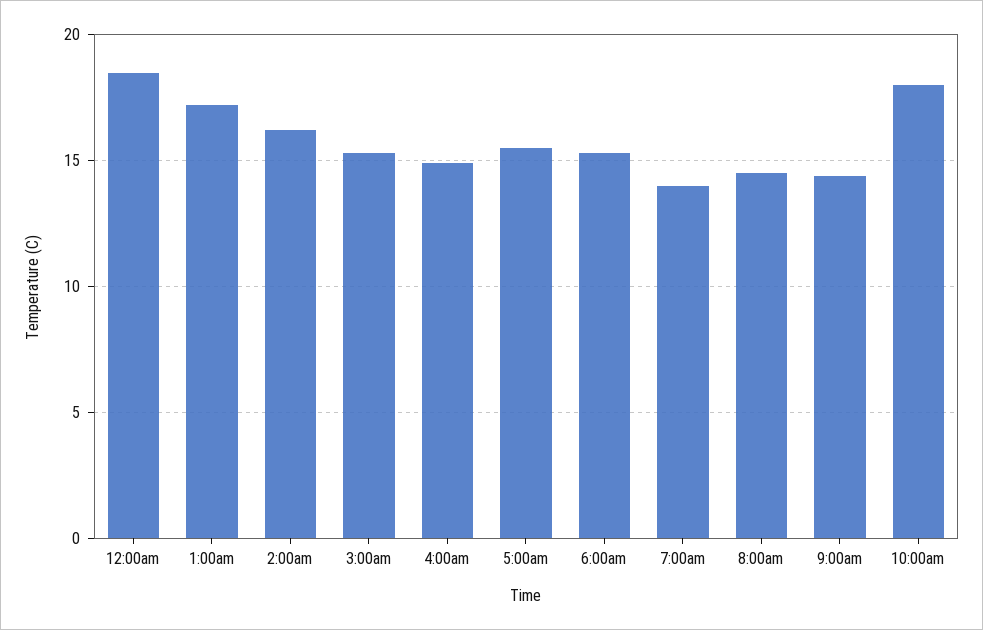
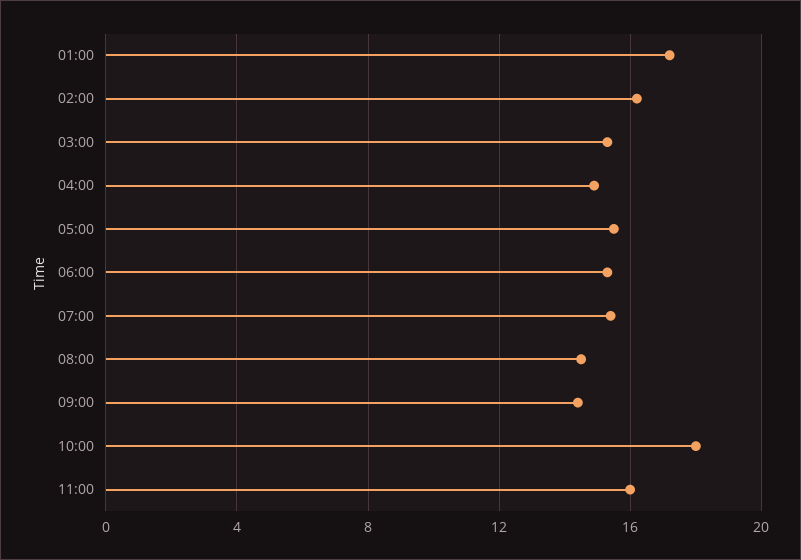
12:00am: 18.5 -> none
7:00am: 14 -> 15.5
11:00: none -> 16

